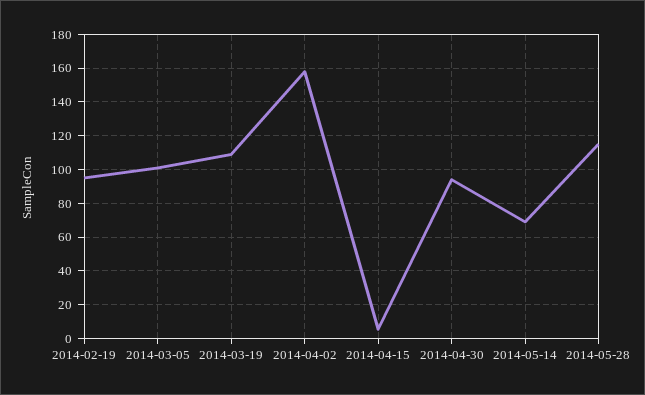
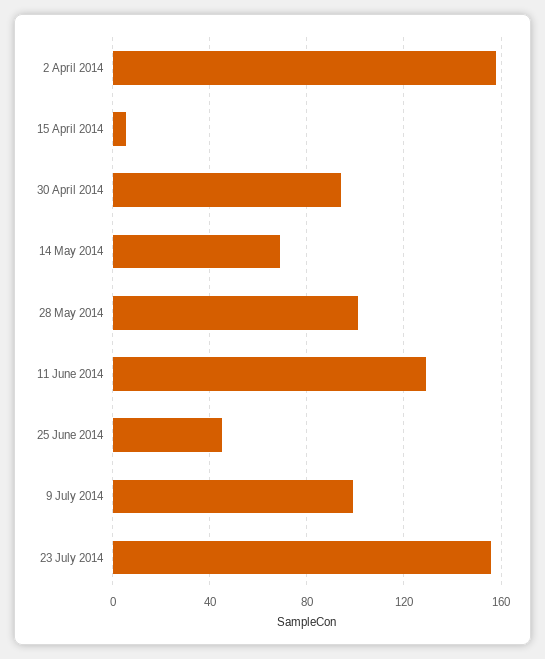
2014-02-19: 95 -> none
2014-03-05: 100 -> none
2014-03-19: 110 -> none
2014-05-28: 115 -> 100
11 June 2014: none -> 130
25 June 2014: none -> 45
9 July 2014: none -> 100
23 July 2014: none -> 155

